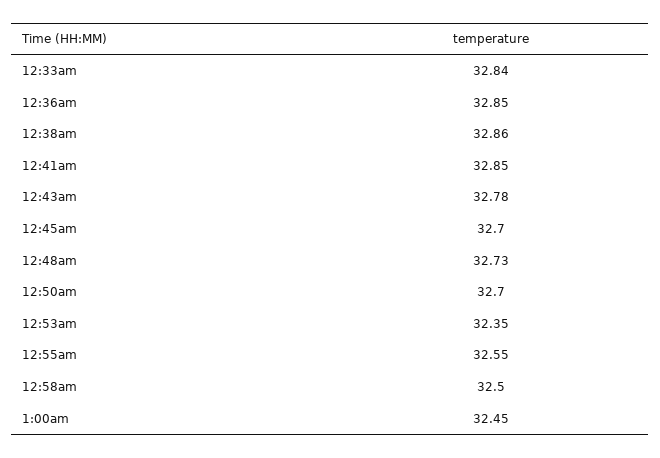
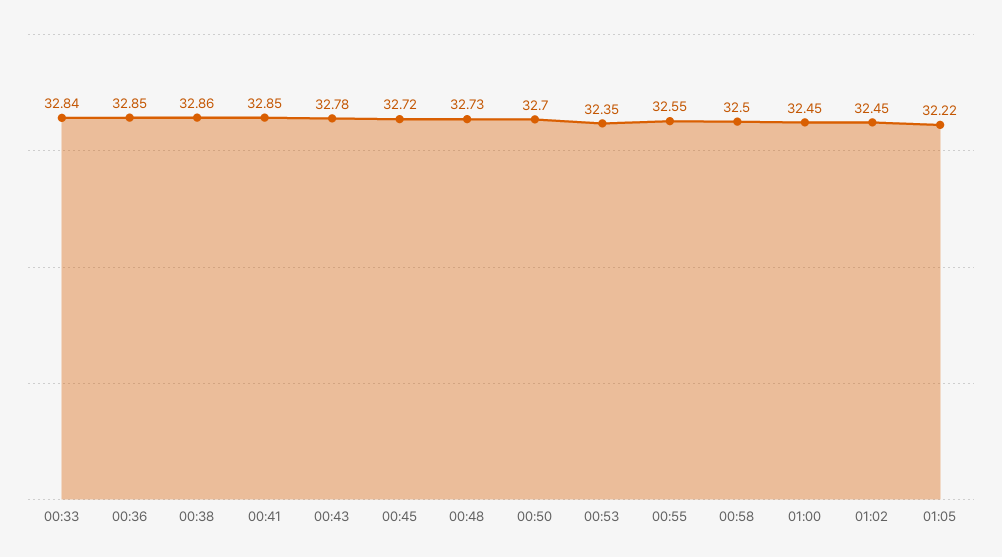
12:45am: 32.7 -> 32.72
01:02: none -> 32.45
01:05: none -> 32.22

